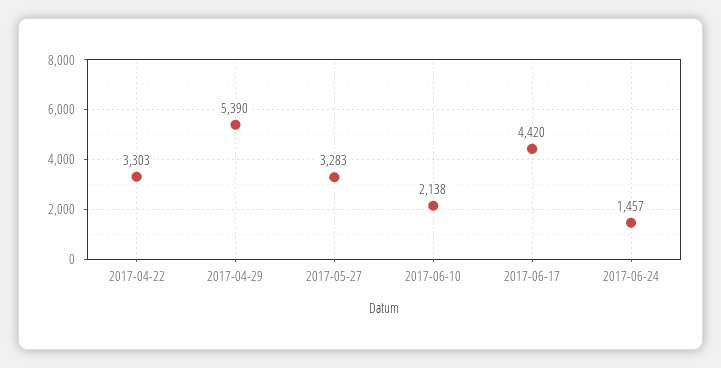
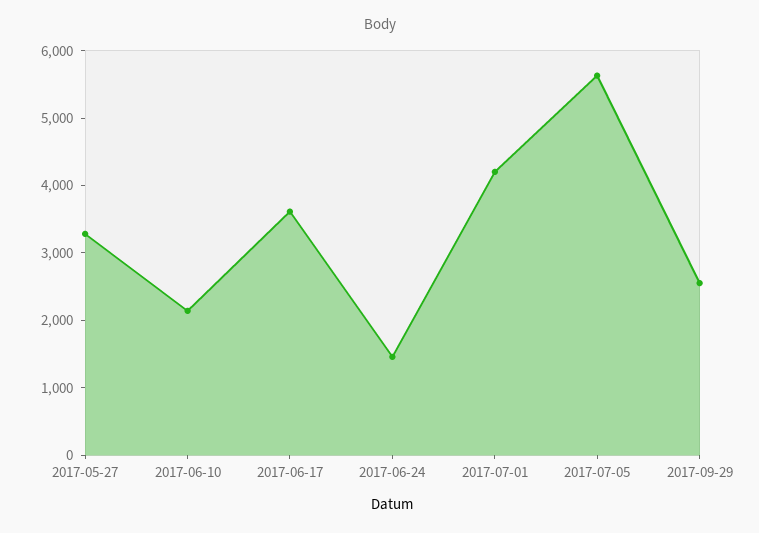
2017-04-22: 3303 -> none
2017-04-29: 5390 -> none
2017-06-17: 4420 -> 3600
2017-07-01: none -> 4200
2017-07-05: none -> 5600
2017-09-29: none -> 2600

